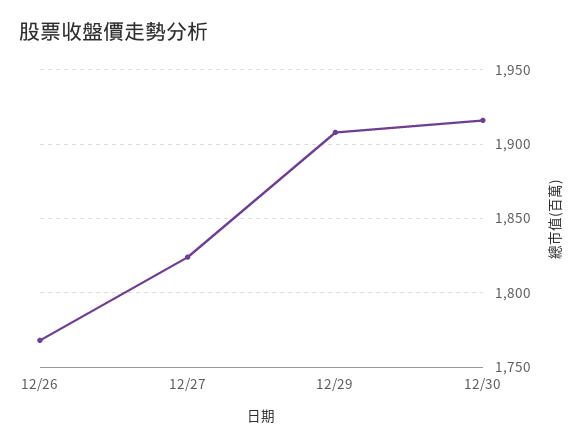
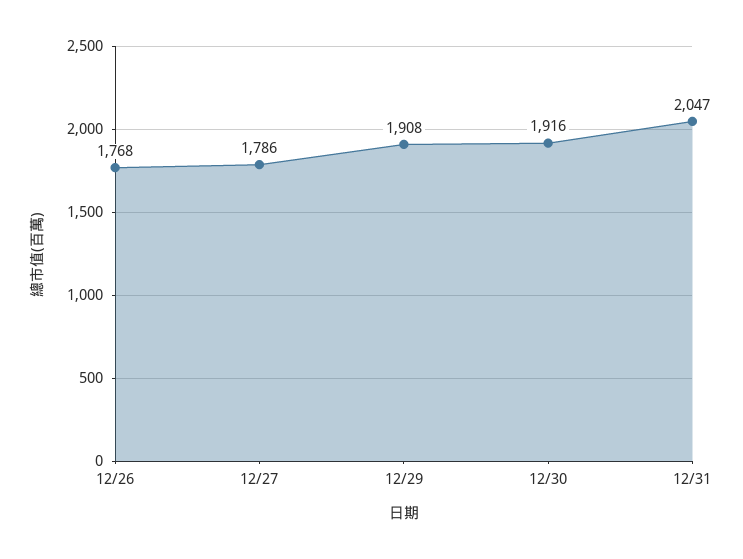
12/27: 1825 -> 1786
12/31: none -> 2047

